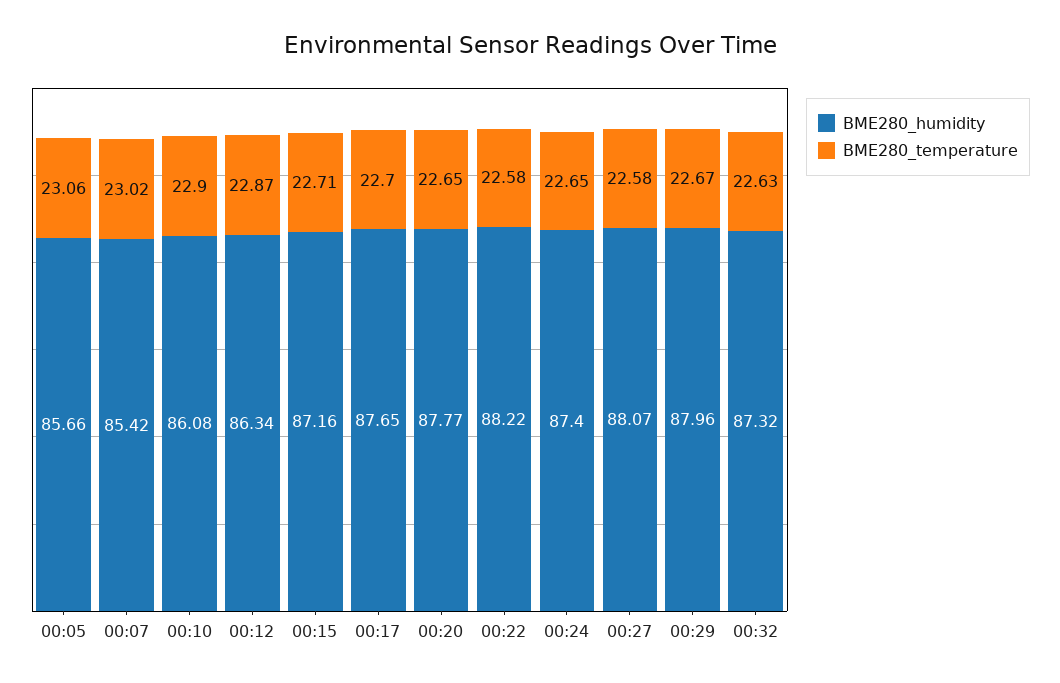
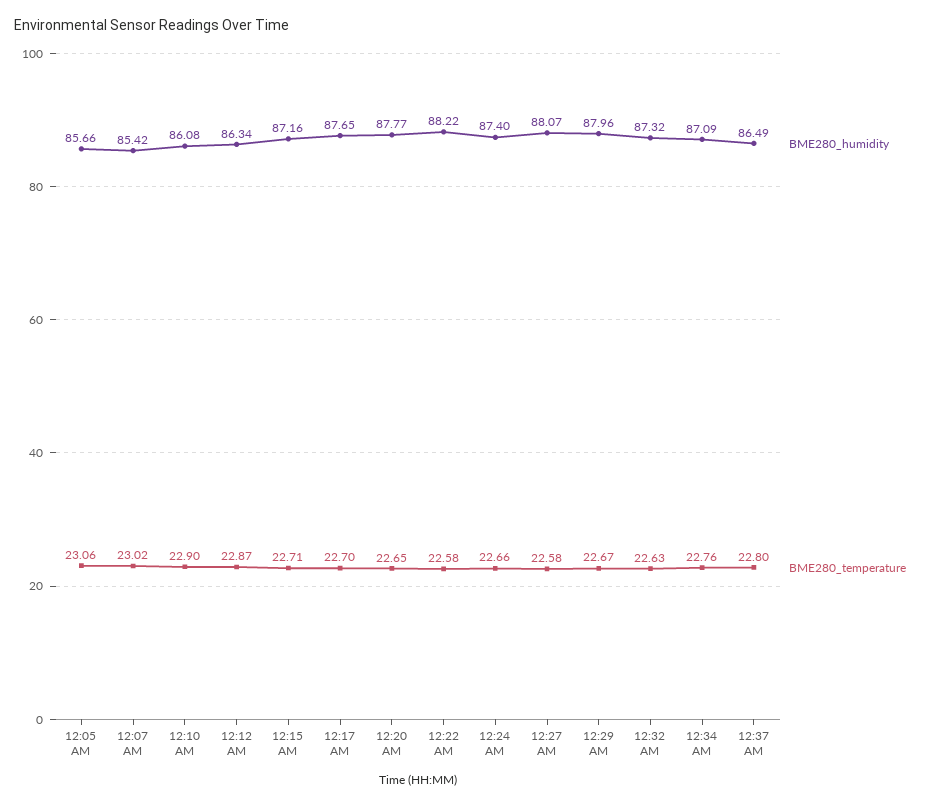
BME280_temperature, 00:24: 22.65 -> 22.66
BME280_humidity, 12:34 AM: none -> 87.09
BME280_temperature, 12:34 AM: none -> 22.76
BME280_humidity, 12:37 AM: none -> 86.49
BME280_temperature, 12:37 AM: none -> 22.8

